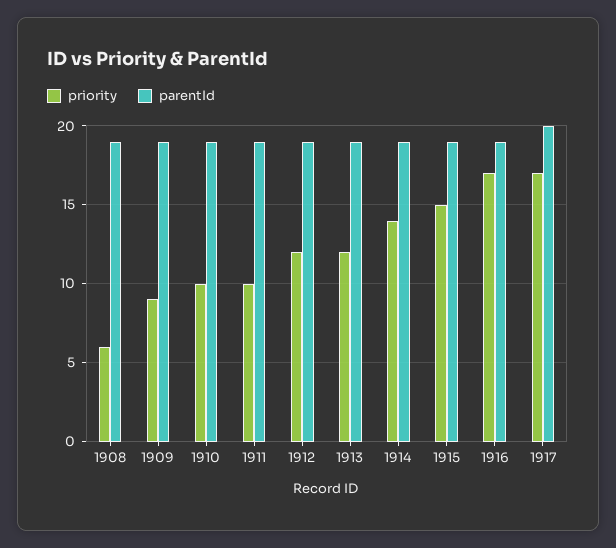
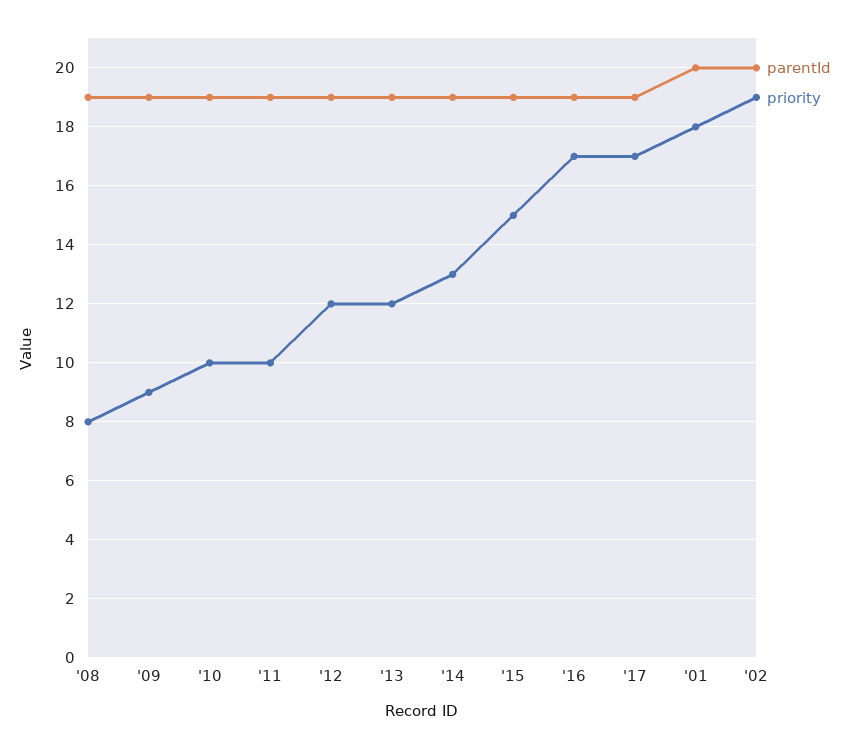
priority, 1908: 6 -> 8
priority, 1914: 14 -> 13
parentId, 1917: 20 -> 19
parentId, '01: none -> 20
priority, '01: none -> 18
parentId, '02: none -> 20
priority, '02: none -> 19

